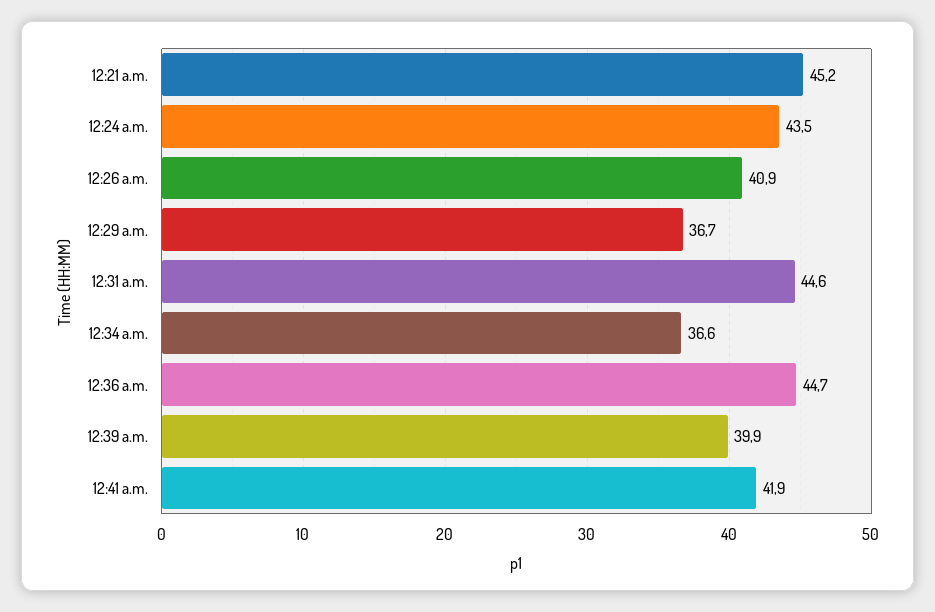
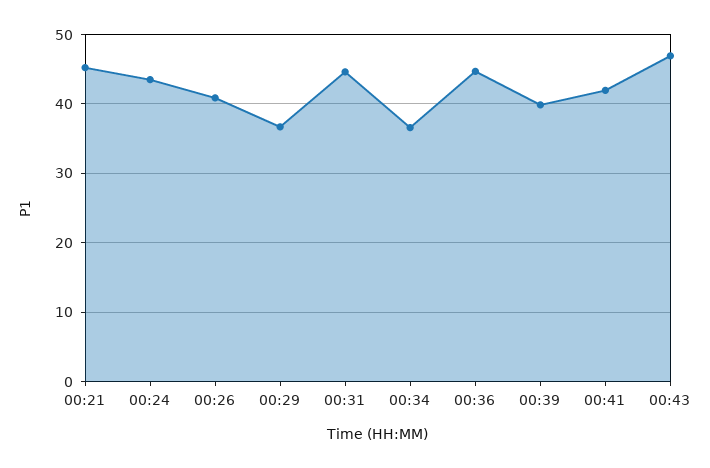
00:43: none -> 47

